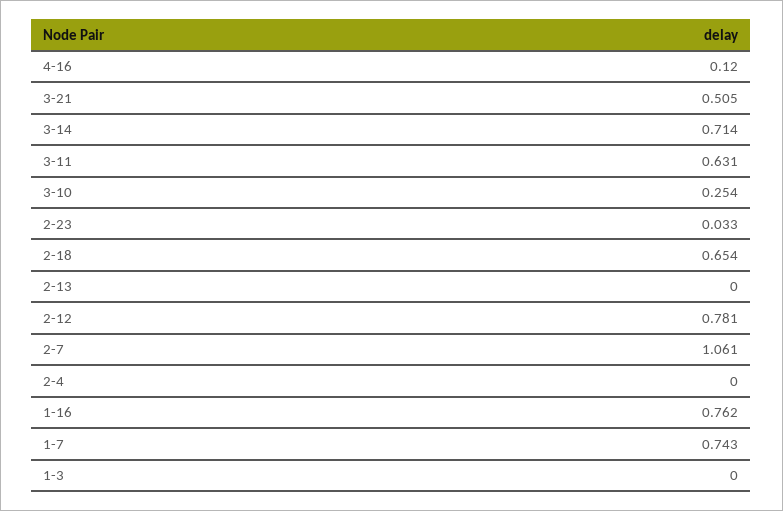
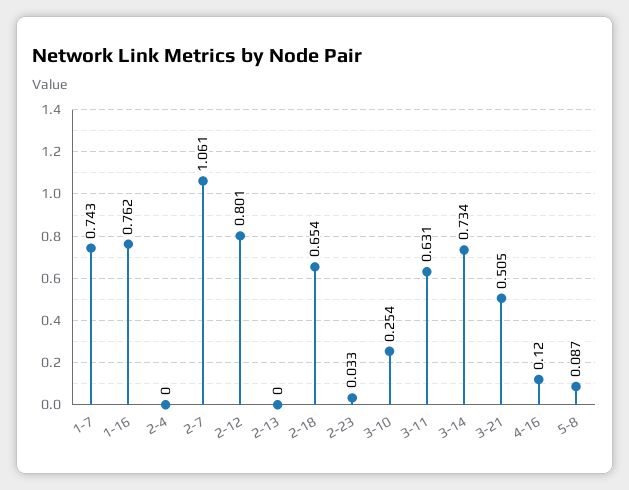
3-14: 0.714 -> 0.734
2-12: 0.781 -> 0.801
1-3: 0 -> none
5-8: none -> 0.087

